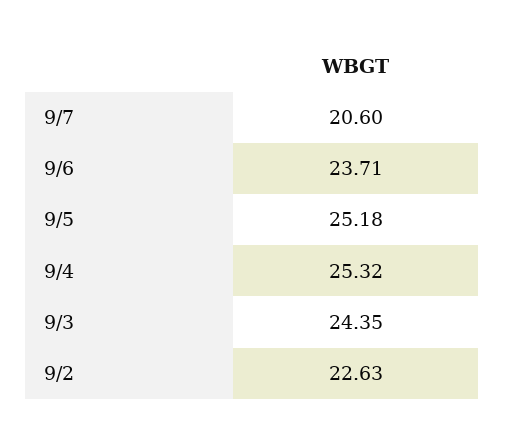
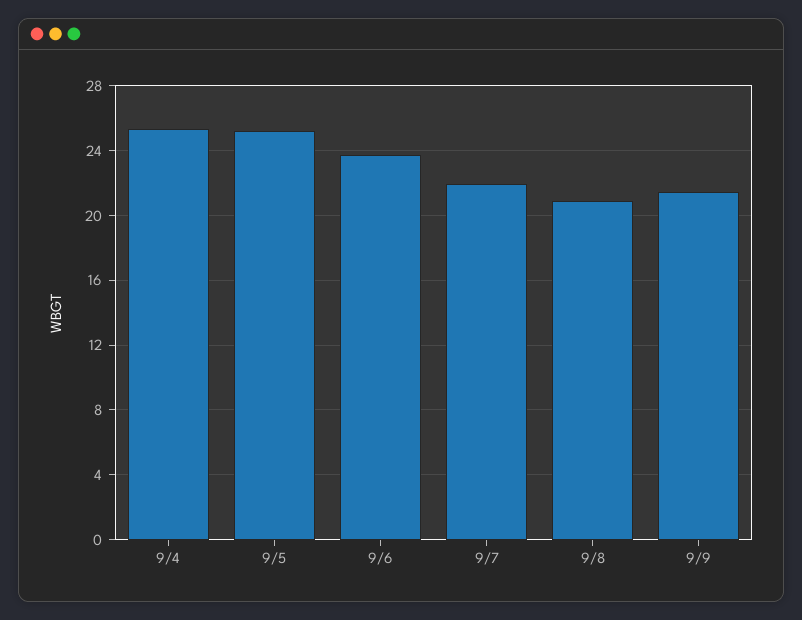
9/7: 20.6 -> 22
9/3: 24.35 -> none
9/2: 22.63 -> none
9/8: none -> 21
9/9: none -> 21.5

